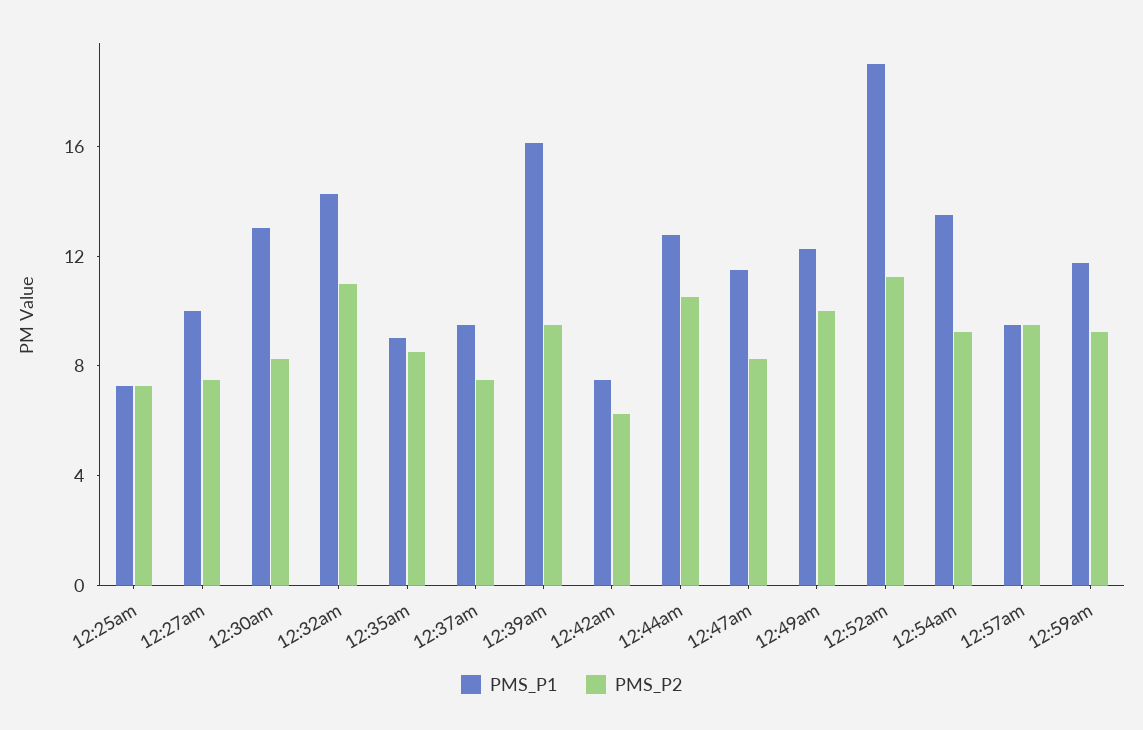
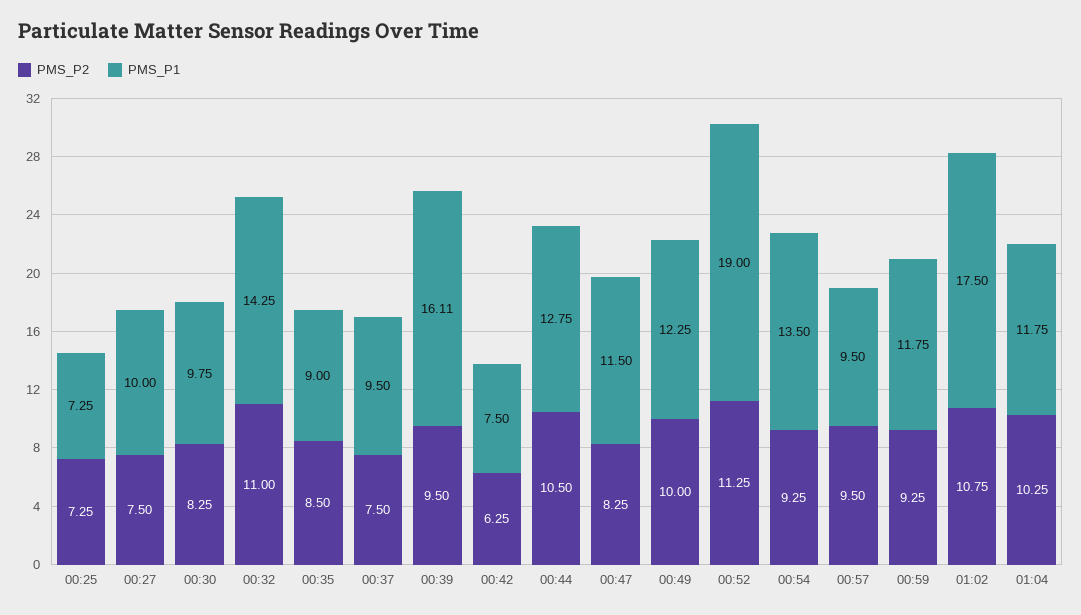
PMS_P1, 12:30am: 13 -> 9.75
PMS_P2, 01:02: none -> 10.75
PMS_P1, 01:02: none -> 17.5
PMS_P2, 01:04: none -> 10.25
PMS_P1, 01:04: none -> 11.75

